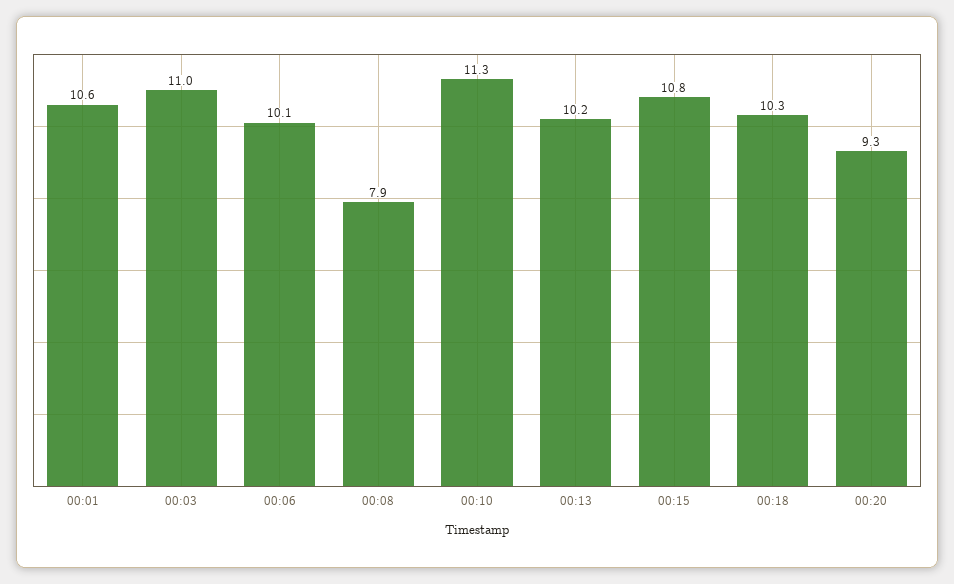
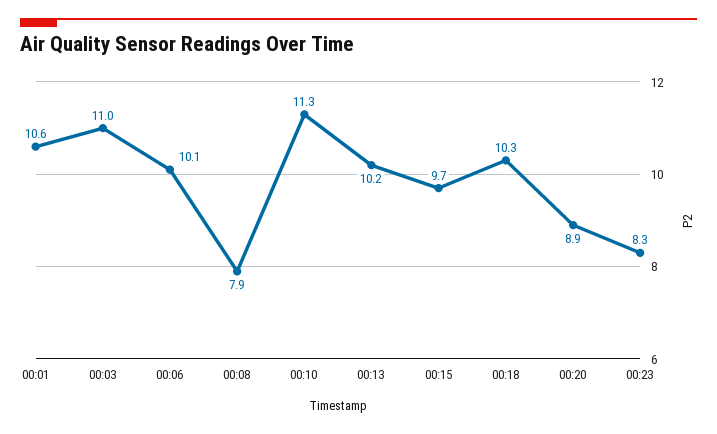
00:15: 10.8 -> 9.7
00:20: 9.3 -> 8.9
00:23: none -> 8.3

